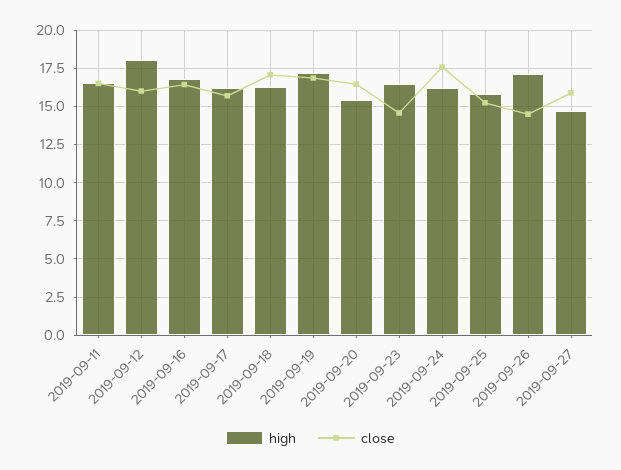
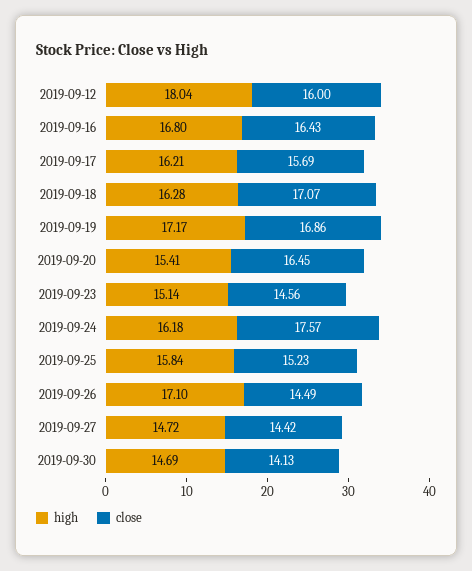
high, 2019-09-11: 16.5 -> none
close, 2019-09-11: 16.5 -> none
high, 2019-09-23: 16.5 -> 15.14
close, 2019-09-27: 16 -> 14.42
high, 2019-09-30: none -> 14.69
close, 2019-09-30: none -> 14.13

